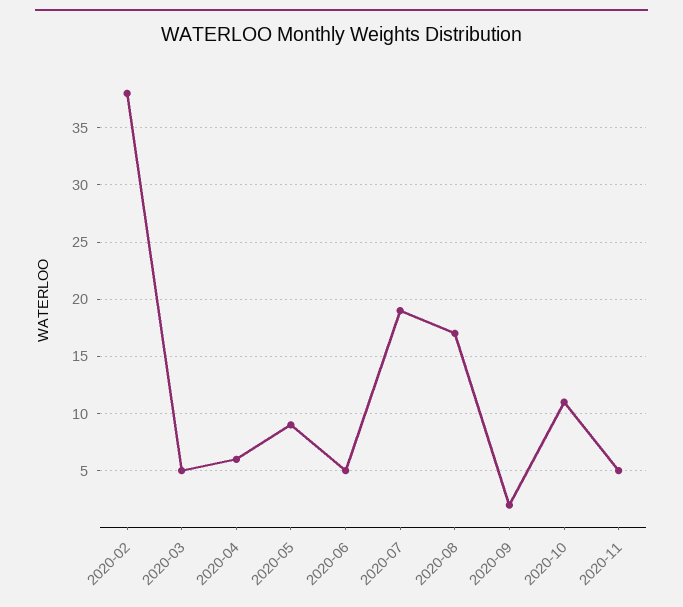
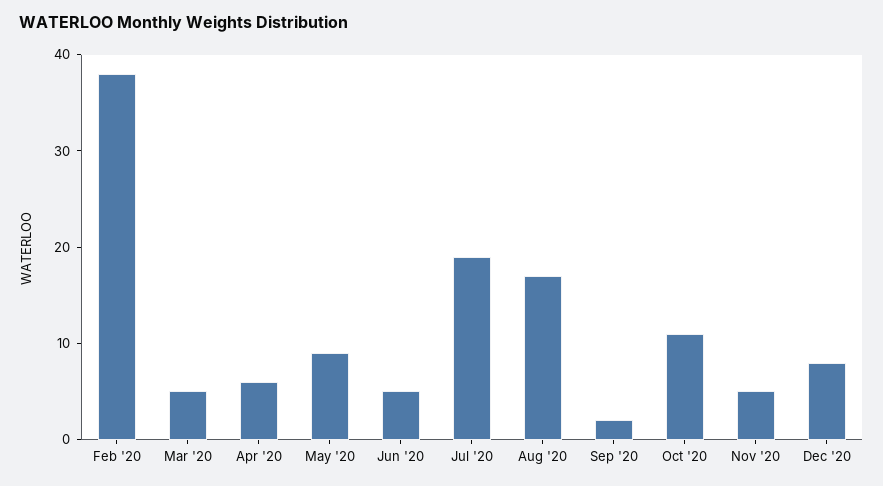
Dec '20: none -> 8

